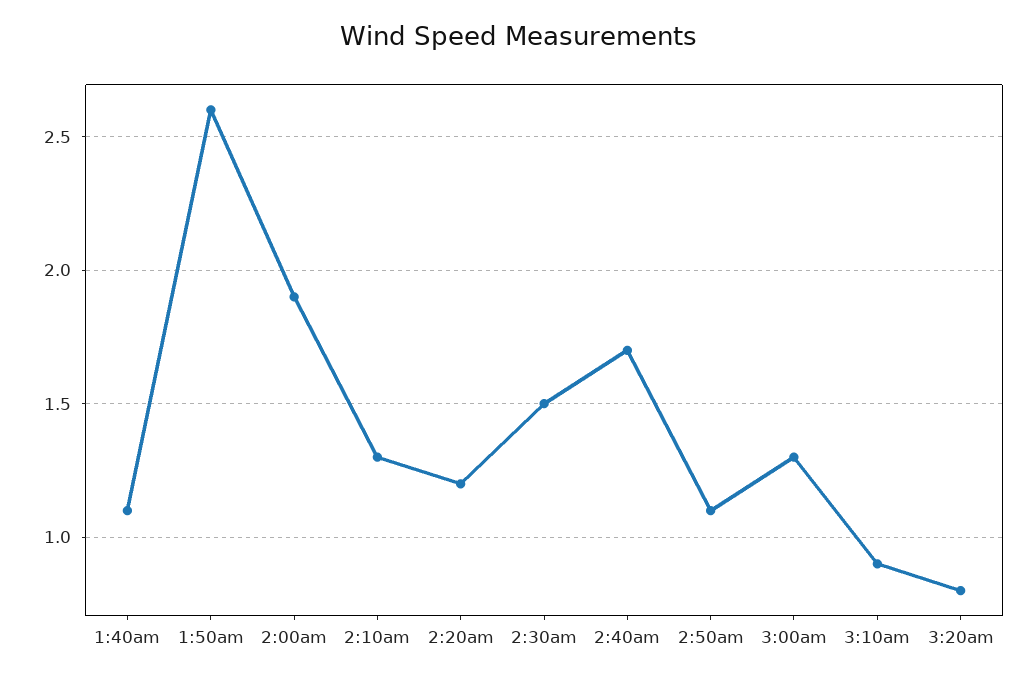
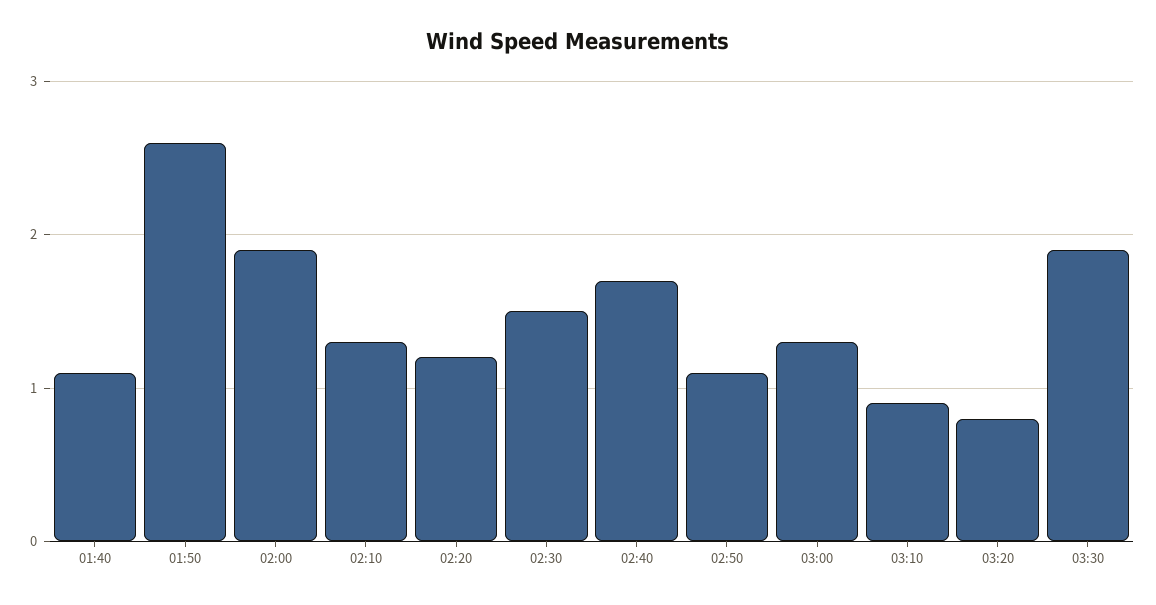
03:30: none -> 1.9

